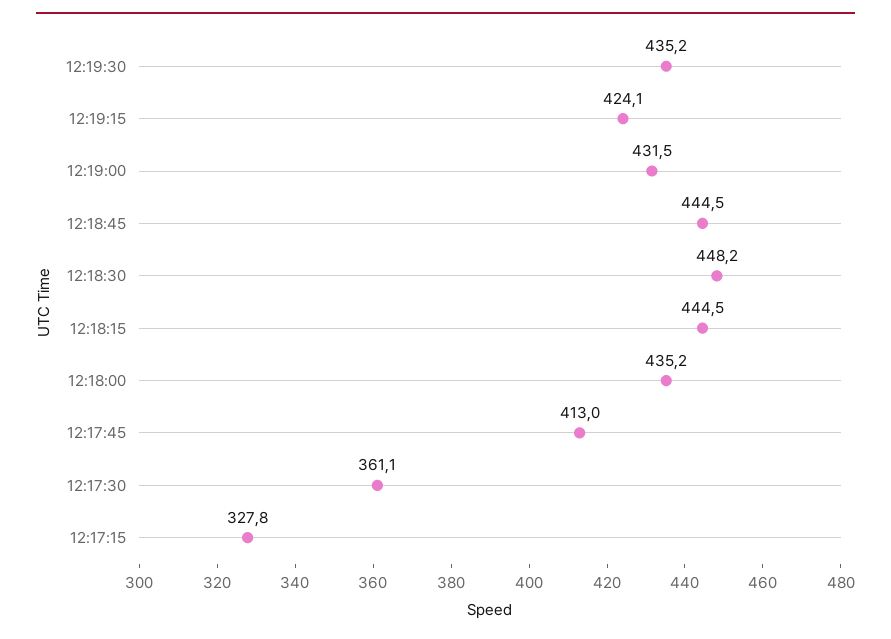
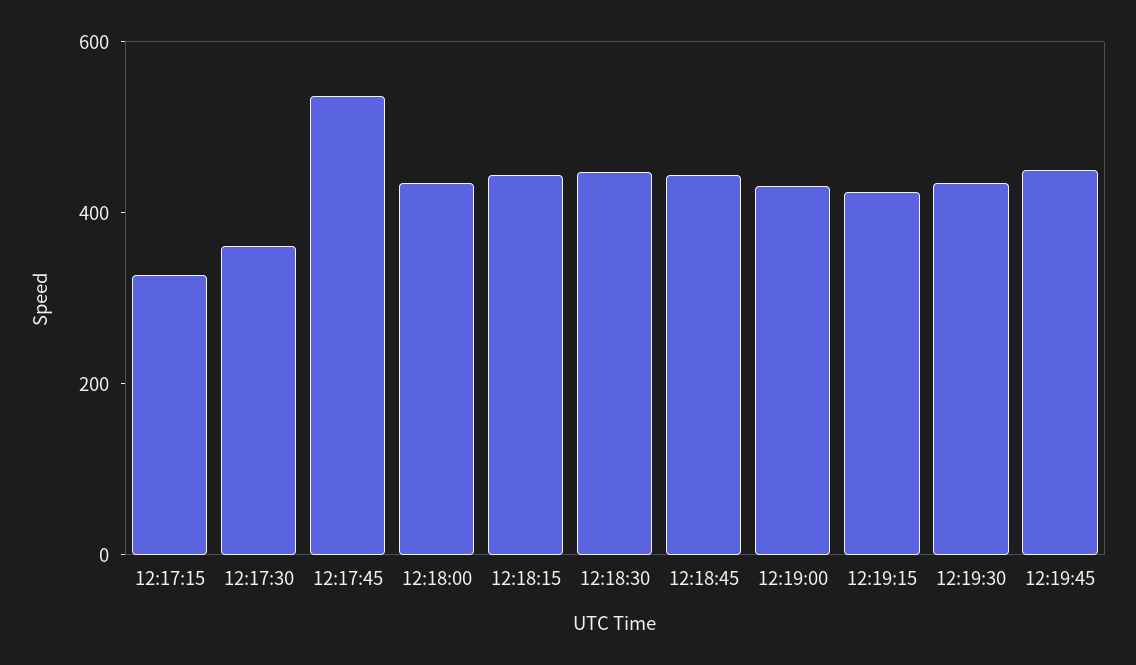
12:17:45: 413 -> 550
12:19:45: none -> 450

